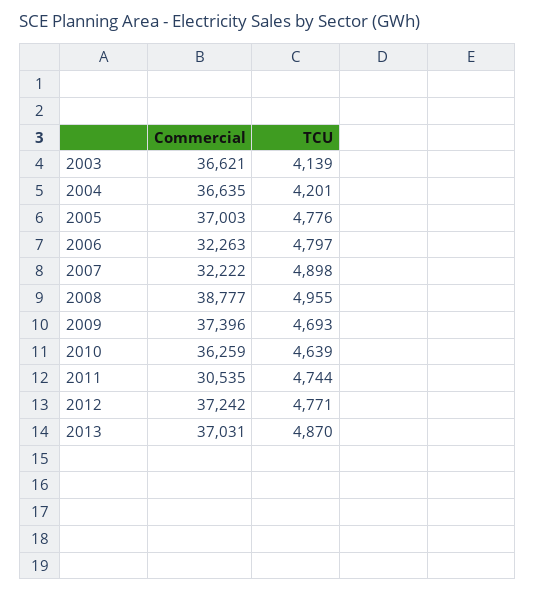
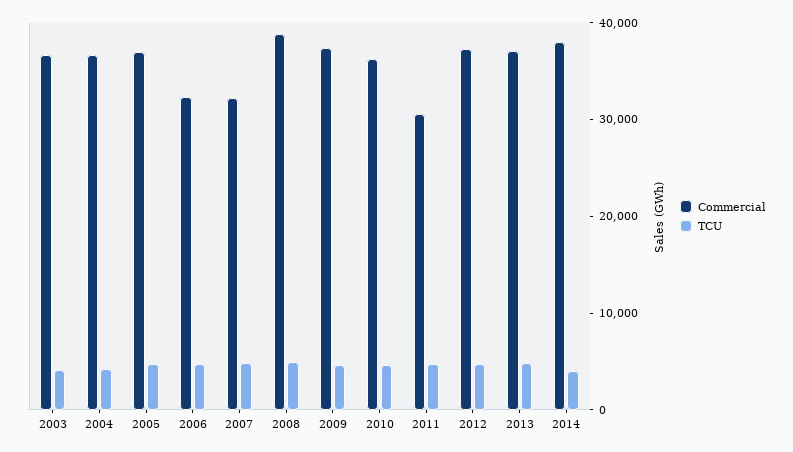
Commercial, 2014: none -> 38000
TCU, 2014: none -> 4000

